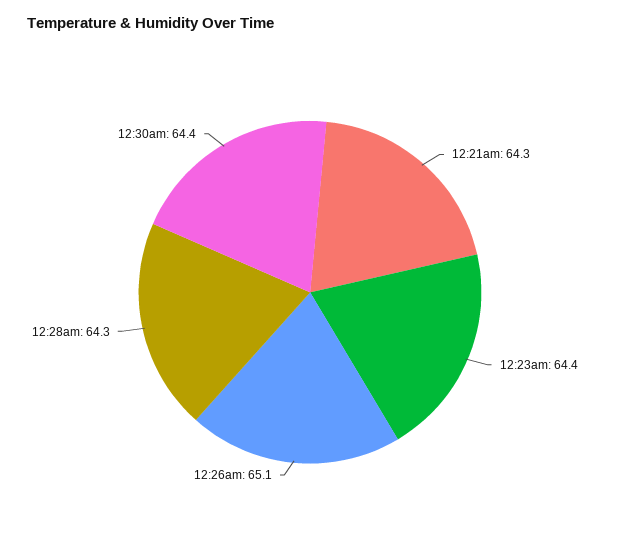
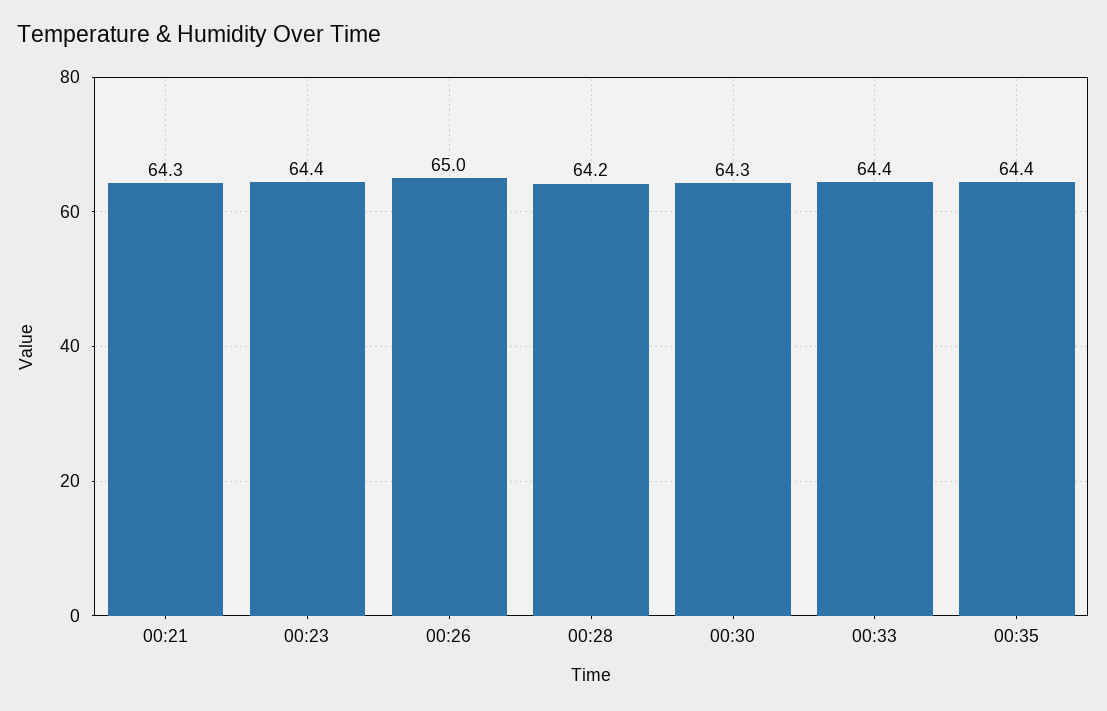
12:26am: 65.1 -> 65
12:28am: 64.3 -> 64.2
12:30am: 64.4 -> 64.3
00:33: none -> 64.4
00:35: none -> 64.4

